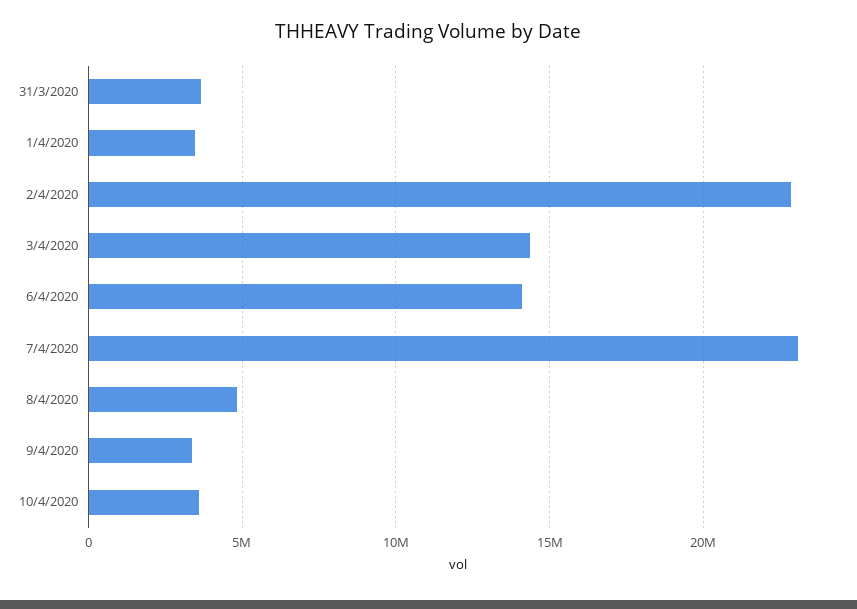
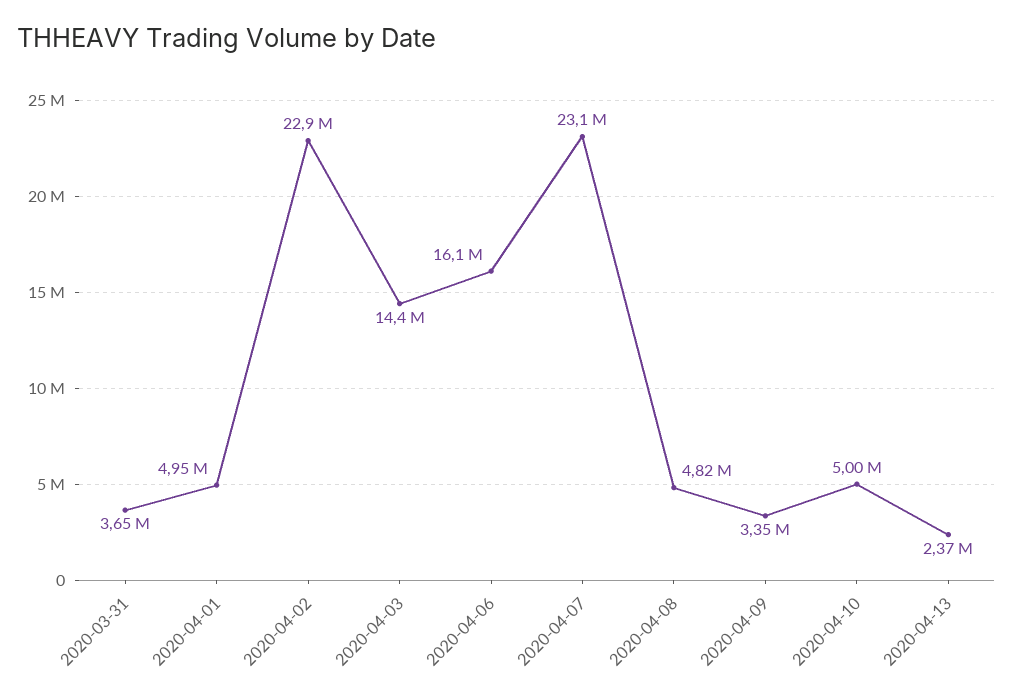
1/4/2020: 3500000 -> 4950000
6/4/2020: 14000000 -> 16100000
10/4/2020: 3500000 -> 5000000
2020-04-13: none -> 2370000

